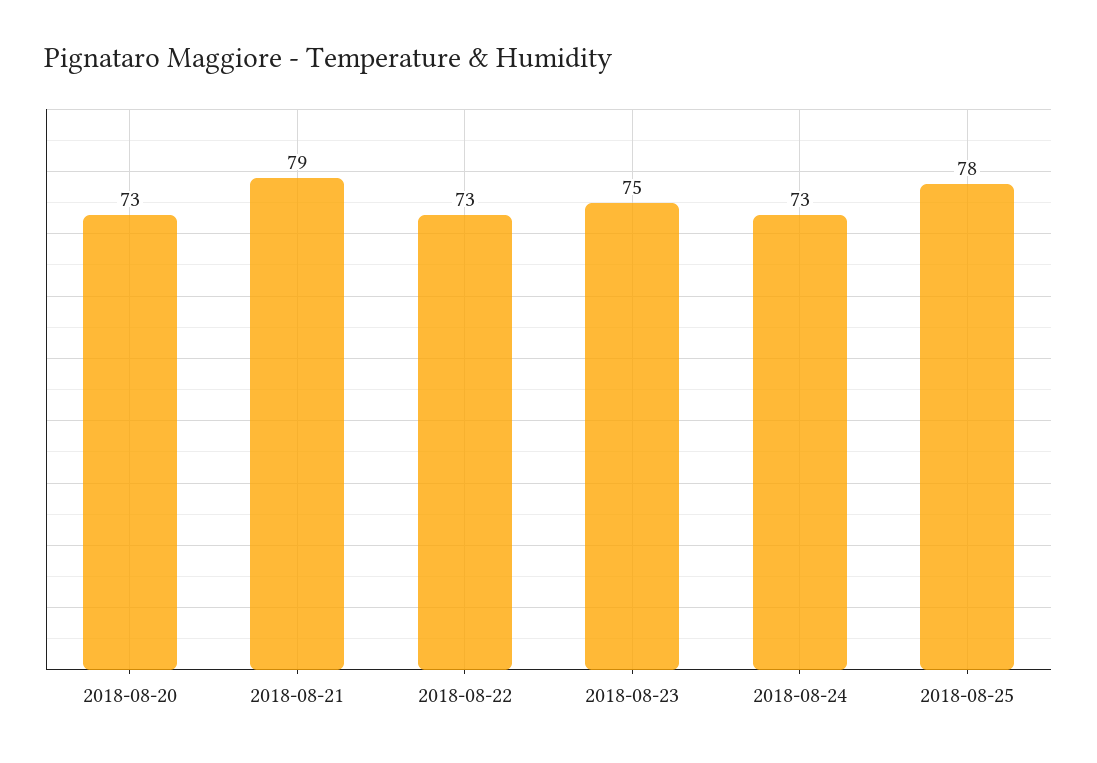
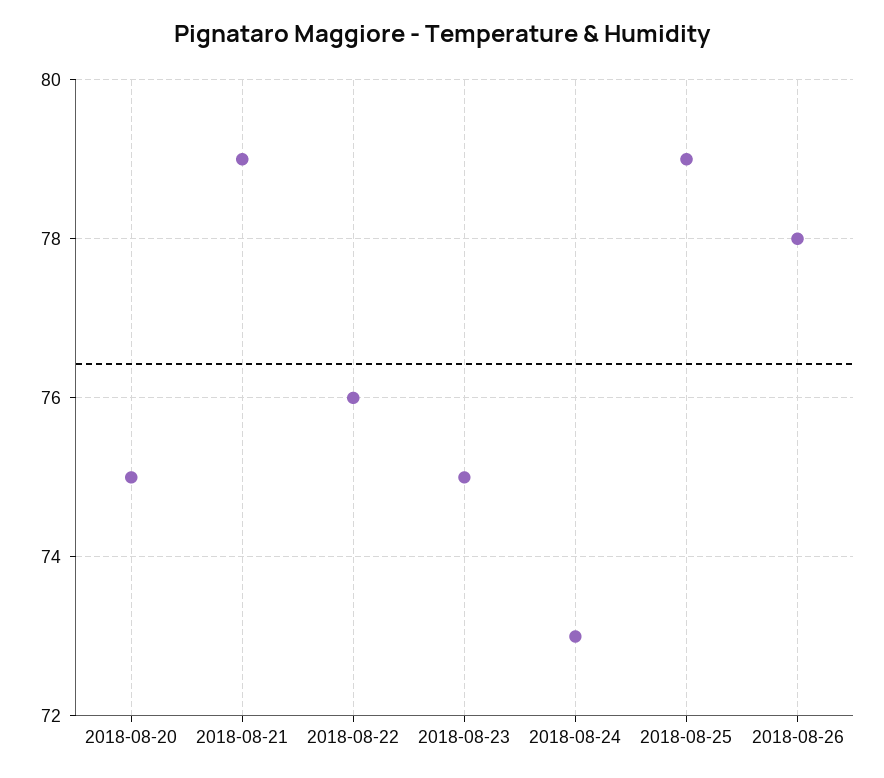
2018-08-20: 73 -> 75
2018-08-22: 73 -> 76
2018-08-25: 78 -> 79
2018-08-26: none -> 78

